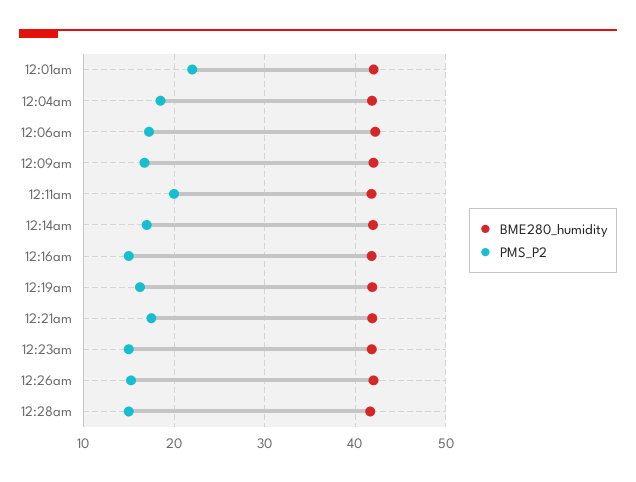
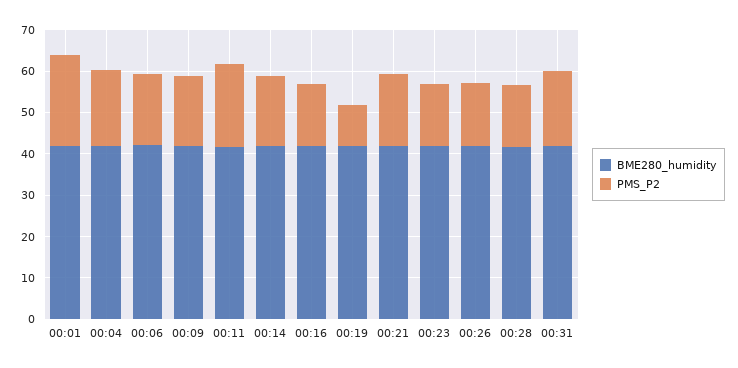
PMS_P2, 12:19am: 16 -> 10
BME280_humidity, 00:31: none -> 42
PMS_P2, 00:31: none -> 18

